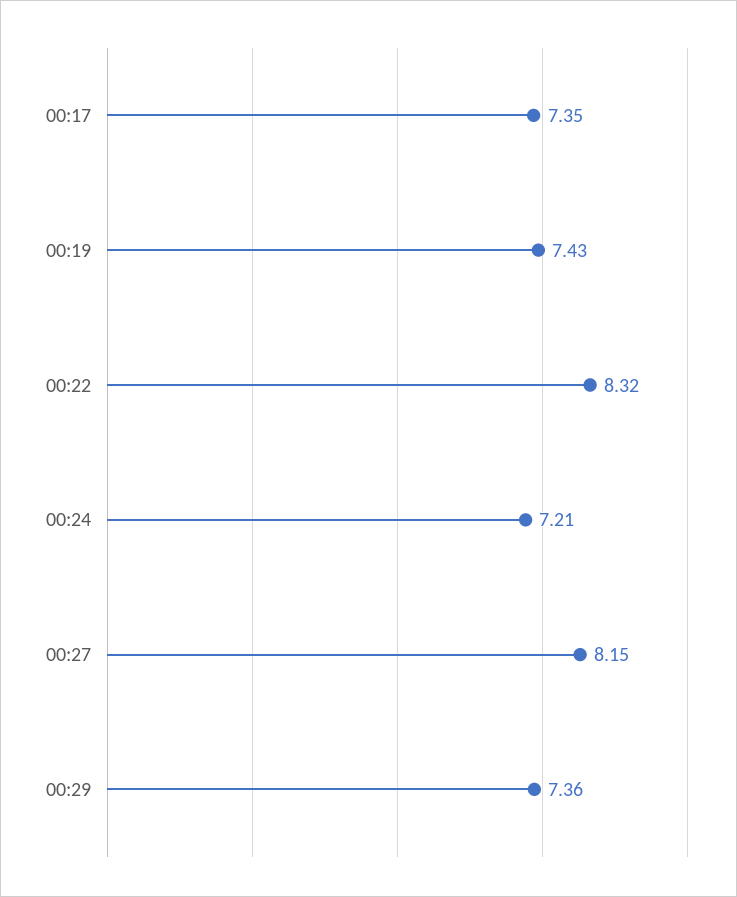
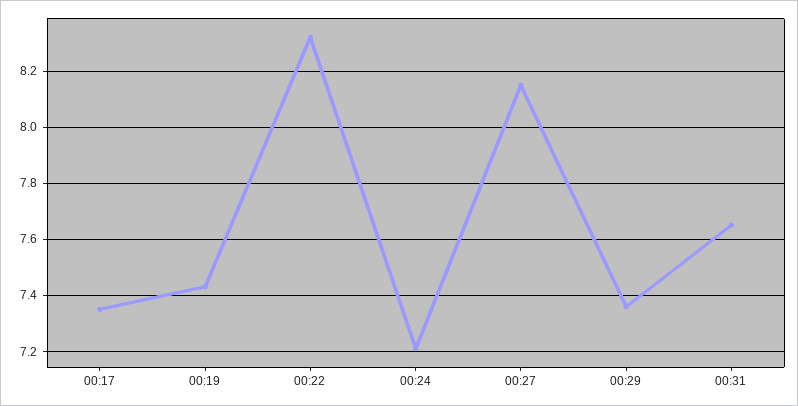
00:31: none -> 7.65

